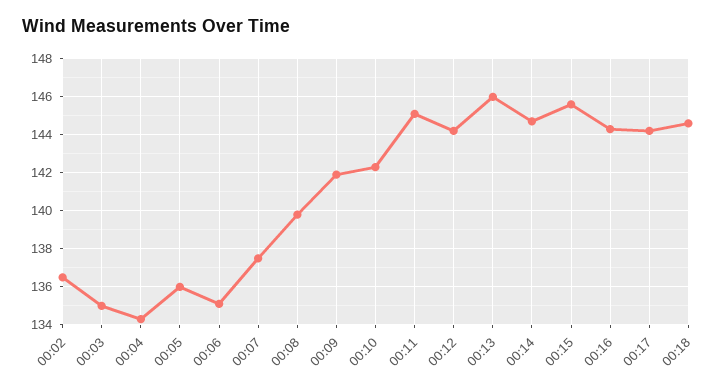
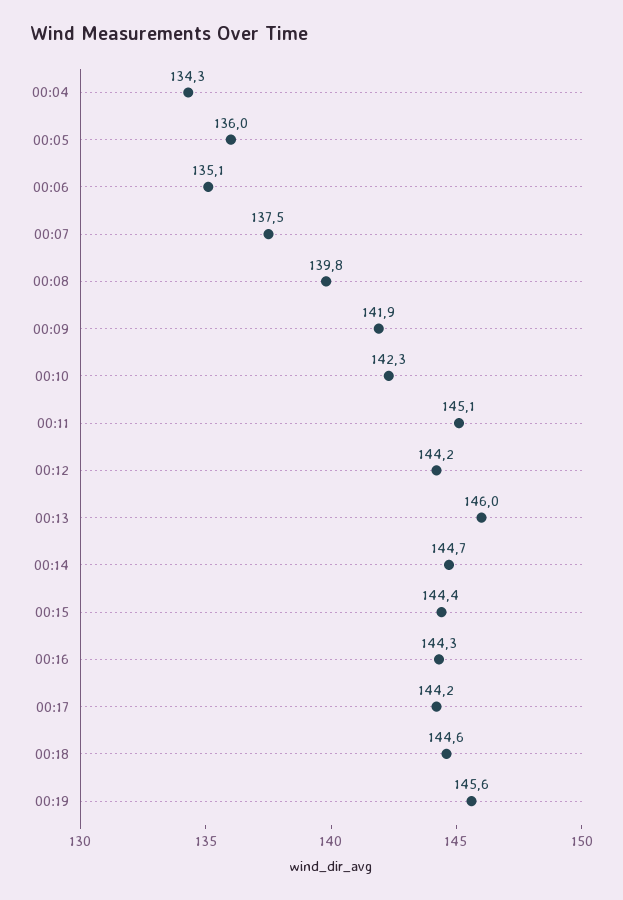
00:02: 136.5 -> none
00:03: 135 -> none
00:15: 145.5 -> 144.4
00:19: none -> 145.6

